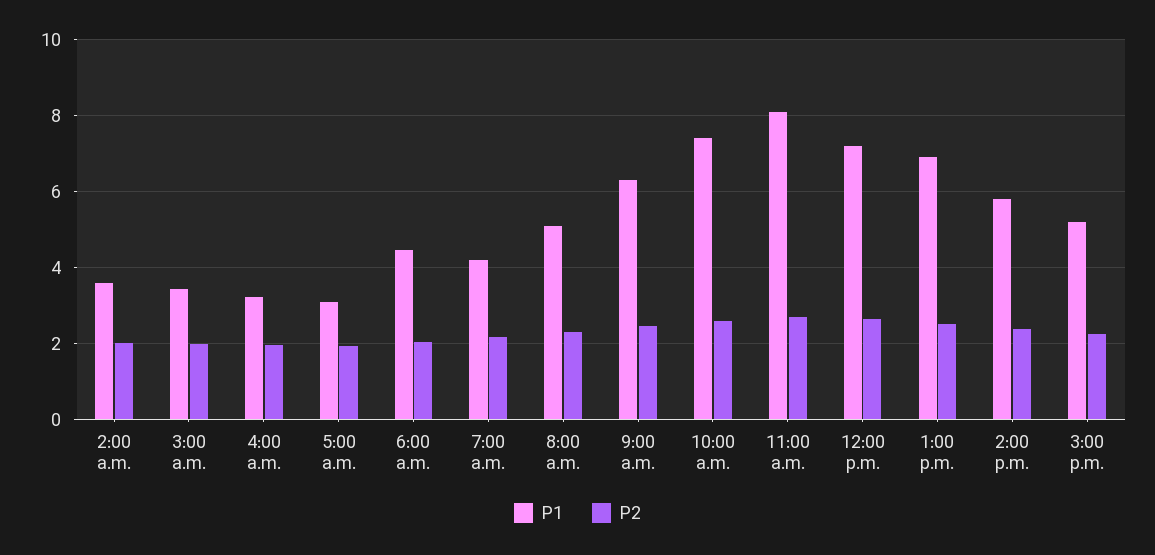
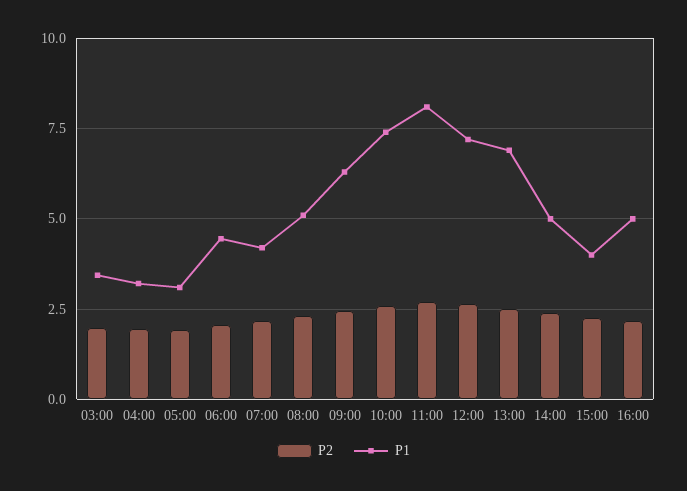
P1, 2:00 a.m.: 3.6 -> none
P2, 2:00 a.m.: 2 -> none
P1, 2:00 p.m.: 5.8 -> 5
P1, 3:00 p.m.: 5.2 -> 4
P2, 16:00: none -> 2.25
P1, 16:00: none -> 5

